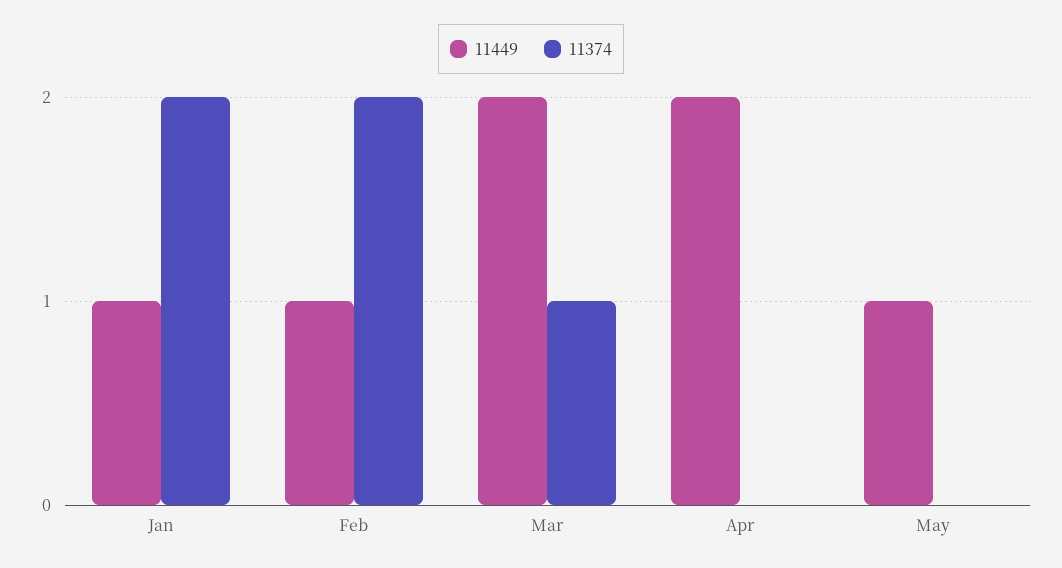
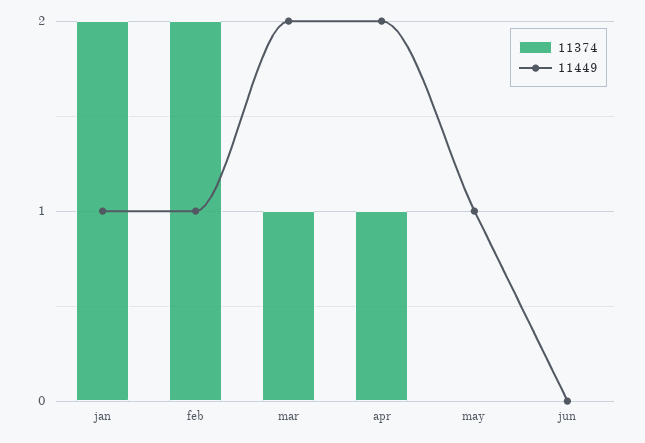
11374, Apr: 0 -> 1
11374, jun: none -> 0
11449, jun: none -> 0

